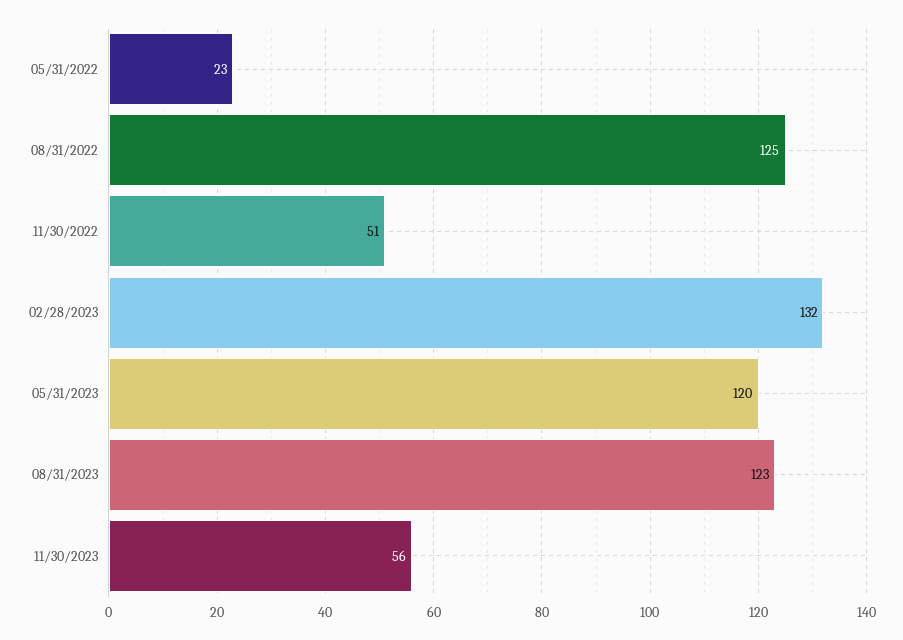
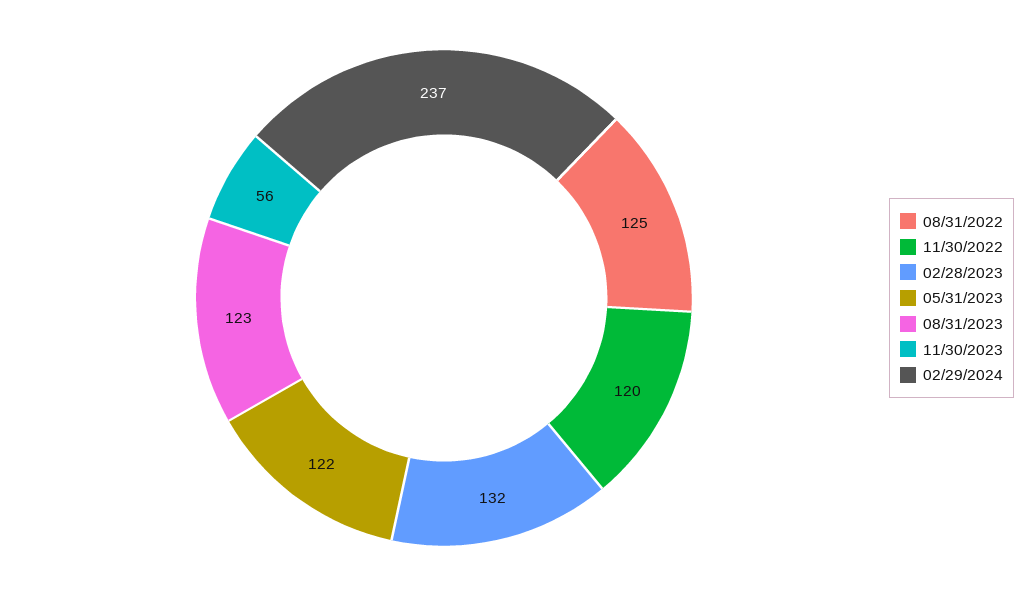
05/31/2022: 23 -> none
11/30/2022: 51 -> 120
05/31/2023: 120 -> 122
02/29/2024: none -> 237

